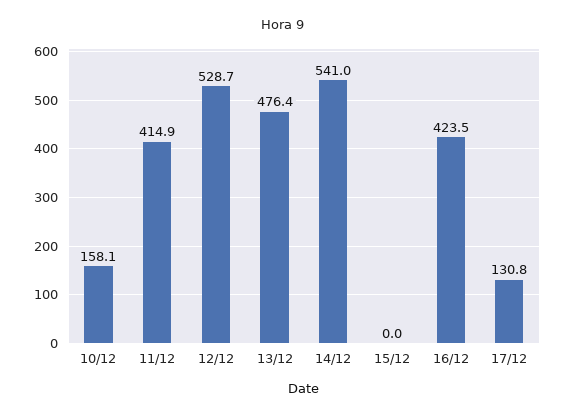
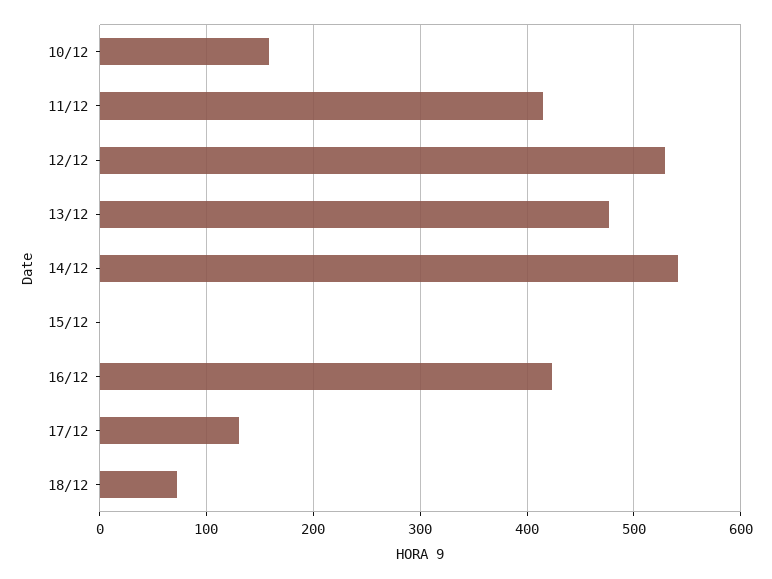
18/12: none -> 70

